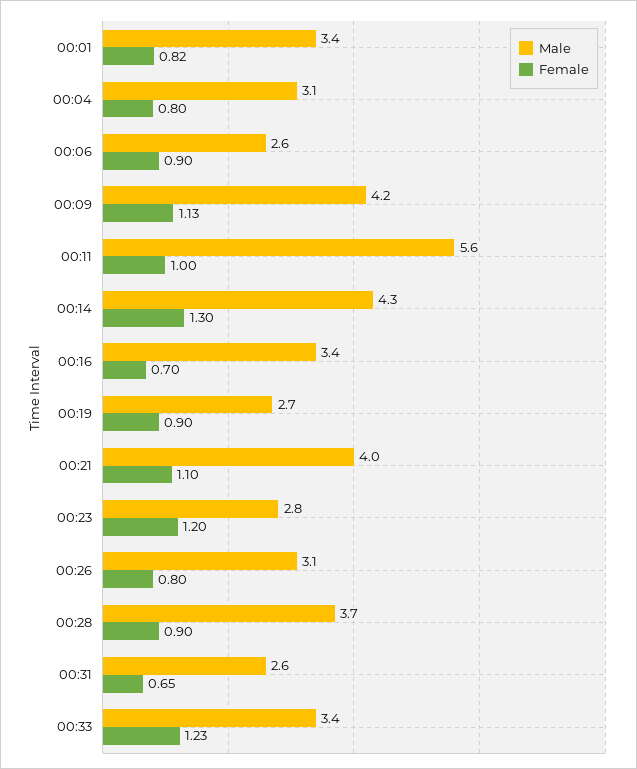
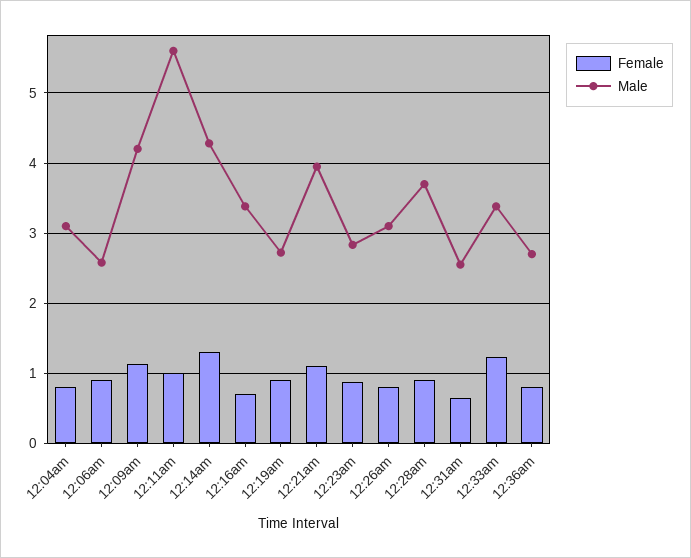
Male, 00:01: 3.4 -> none
Female, 00:01: 0.82 -> none
Female, 00:23: 1.2 -> 0.9
Female, 12:36am: none -> 0.8
Male, 12:36am: none -> 2.7

